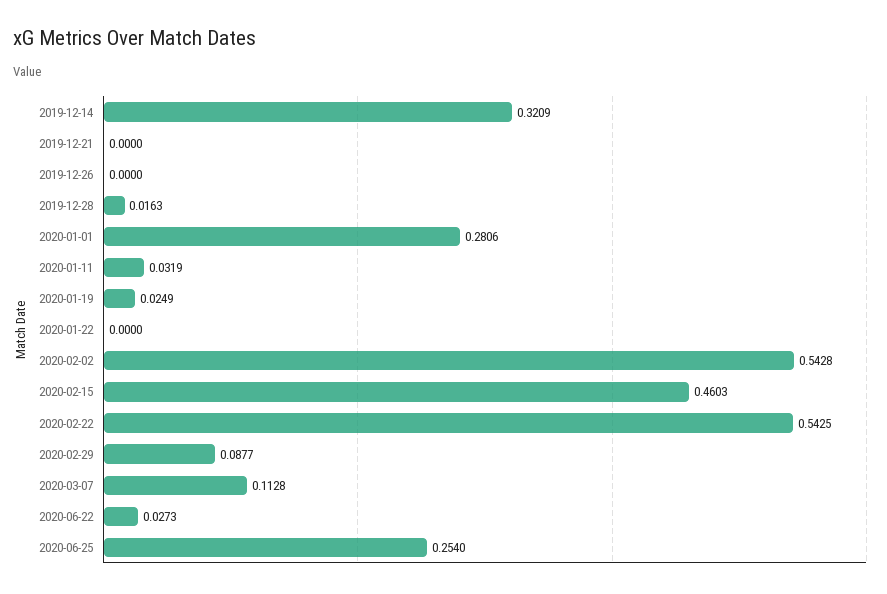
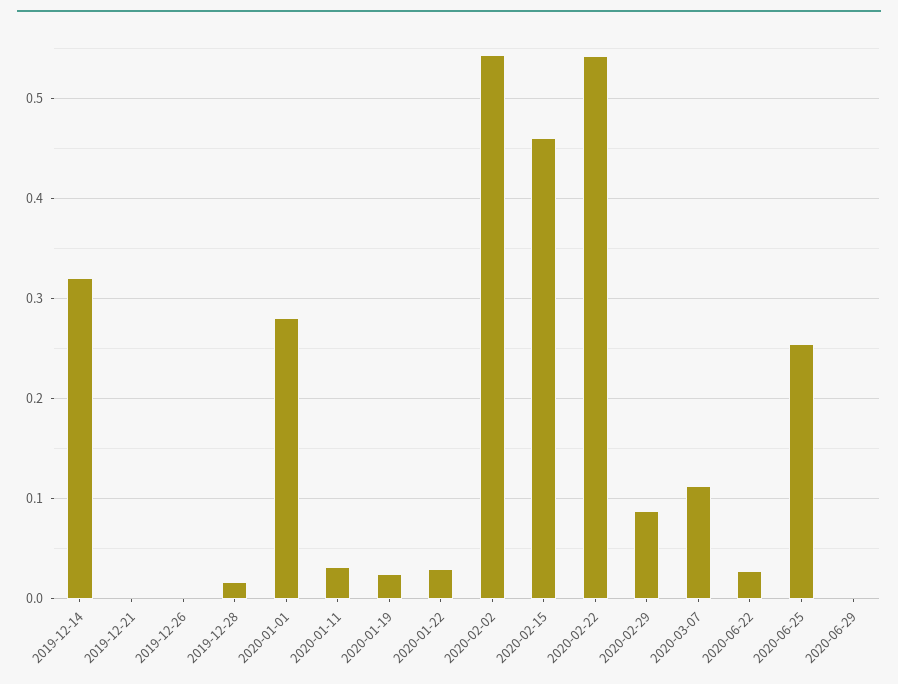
2020-01-22: 0 -> 0.03
2020-06-29: none -> 0

